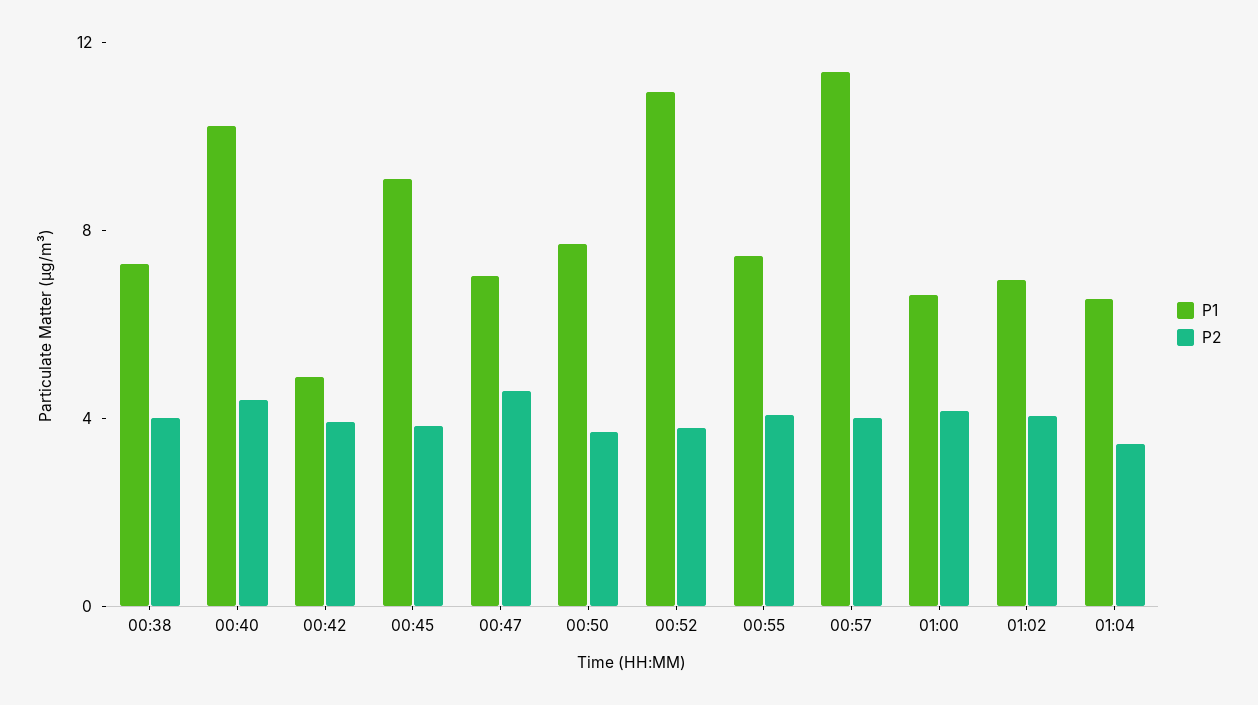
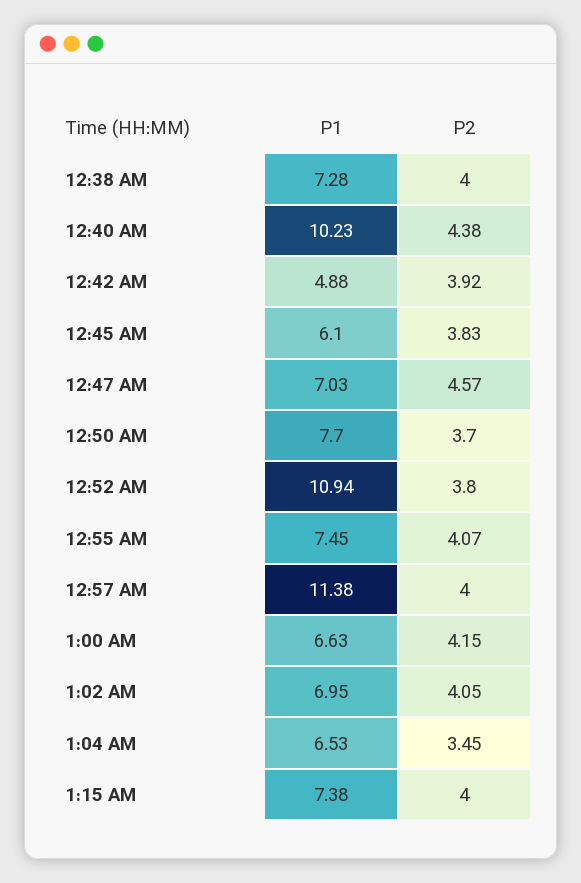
P1, 00:45: 9 -> 6.1
P1, 1:15 AM: none -> 7.38
P2, 1:15 AM: none -> 4

